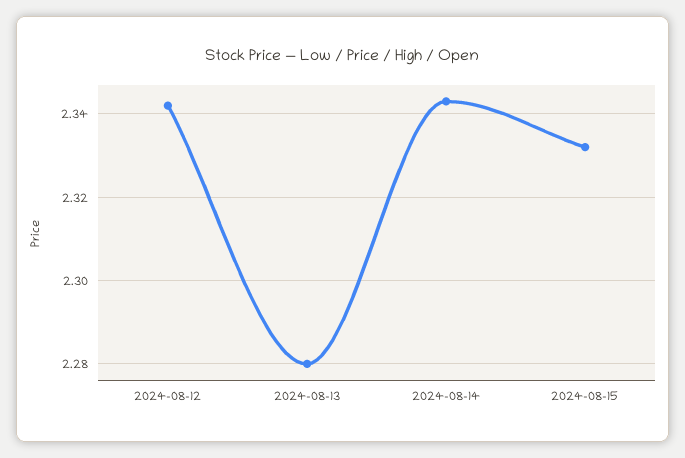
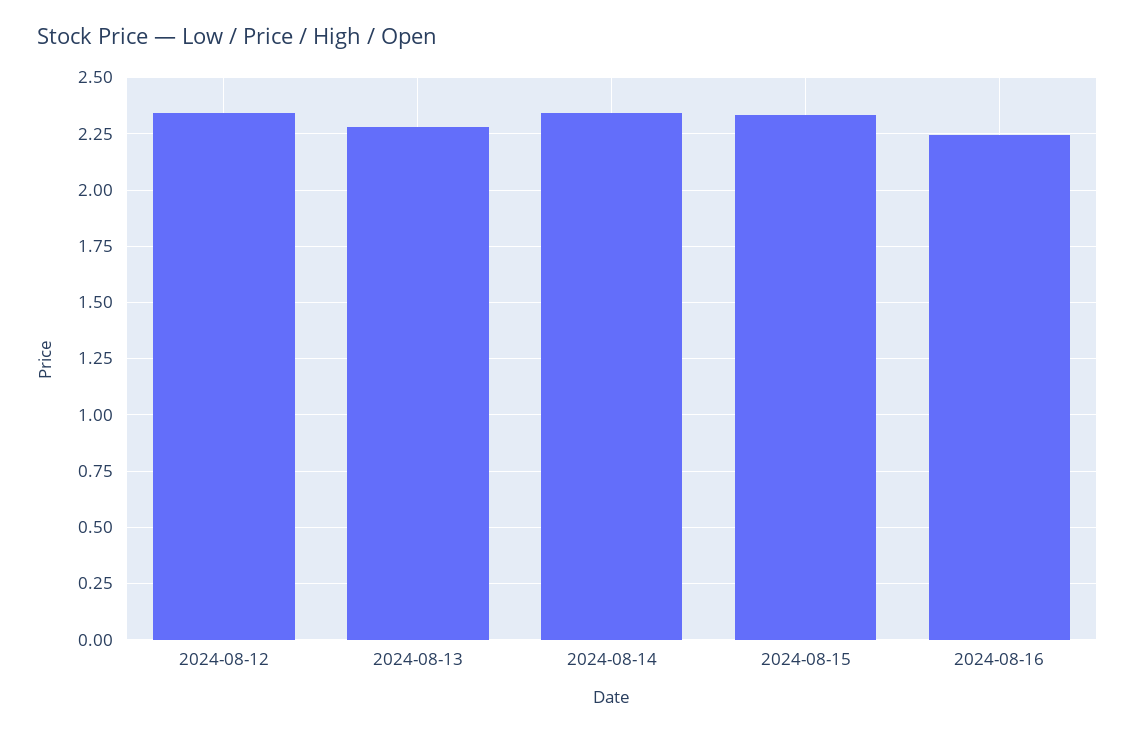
2024-08-16: none -> 2.25

